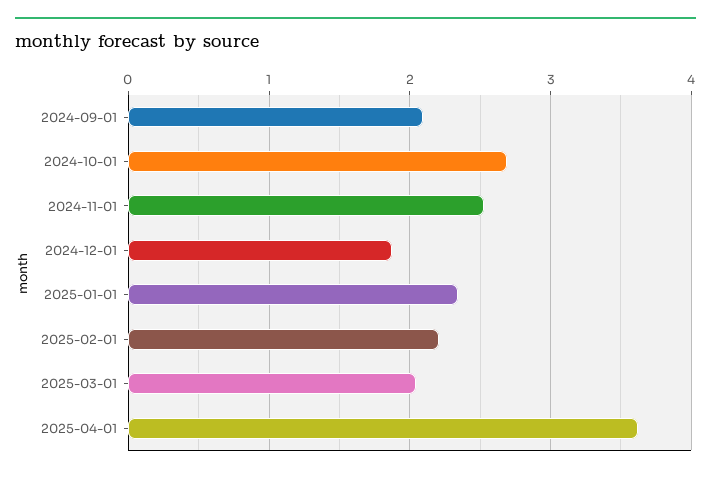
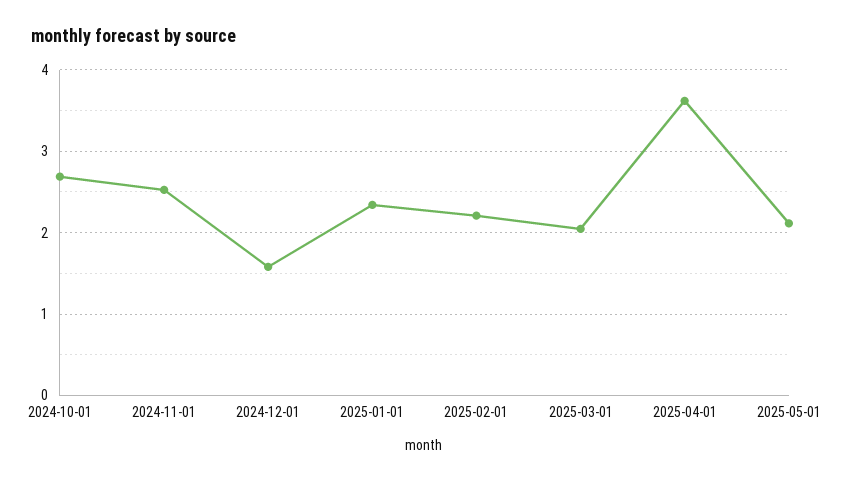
2024-09-01: 2.1 -> none
2024-12-01: 1.9 -> 1.6
2025-05-01: none -> 2.1

